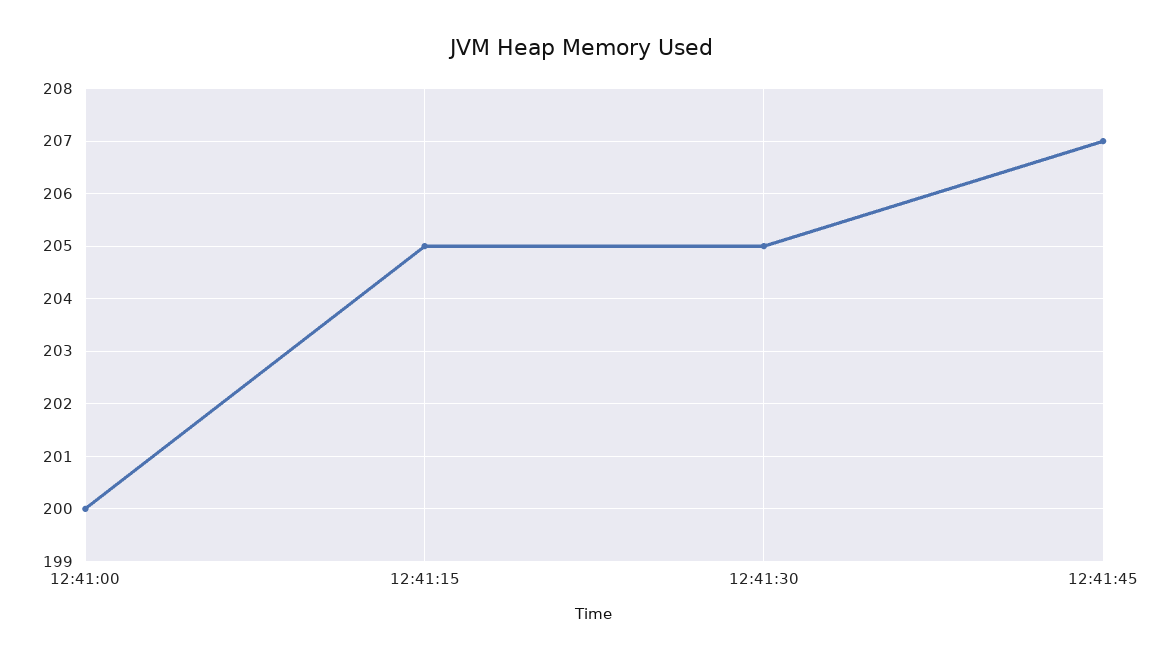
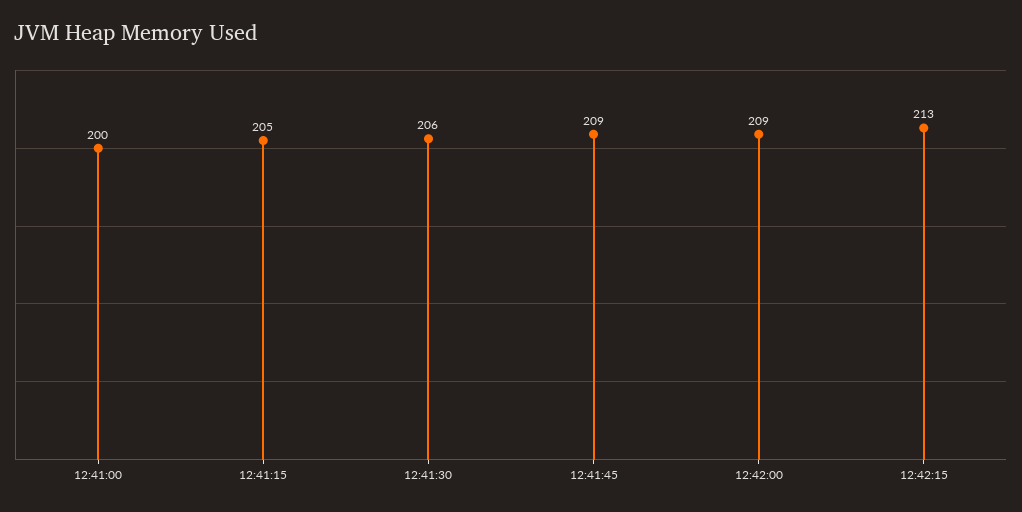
12:41:30: 205 -> 206
12:41:45: 207 -> 209
12:42:00: none -> 209
12:42:15: none -> 213

